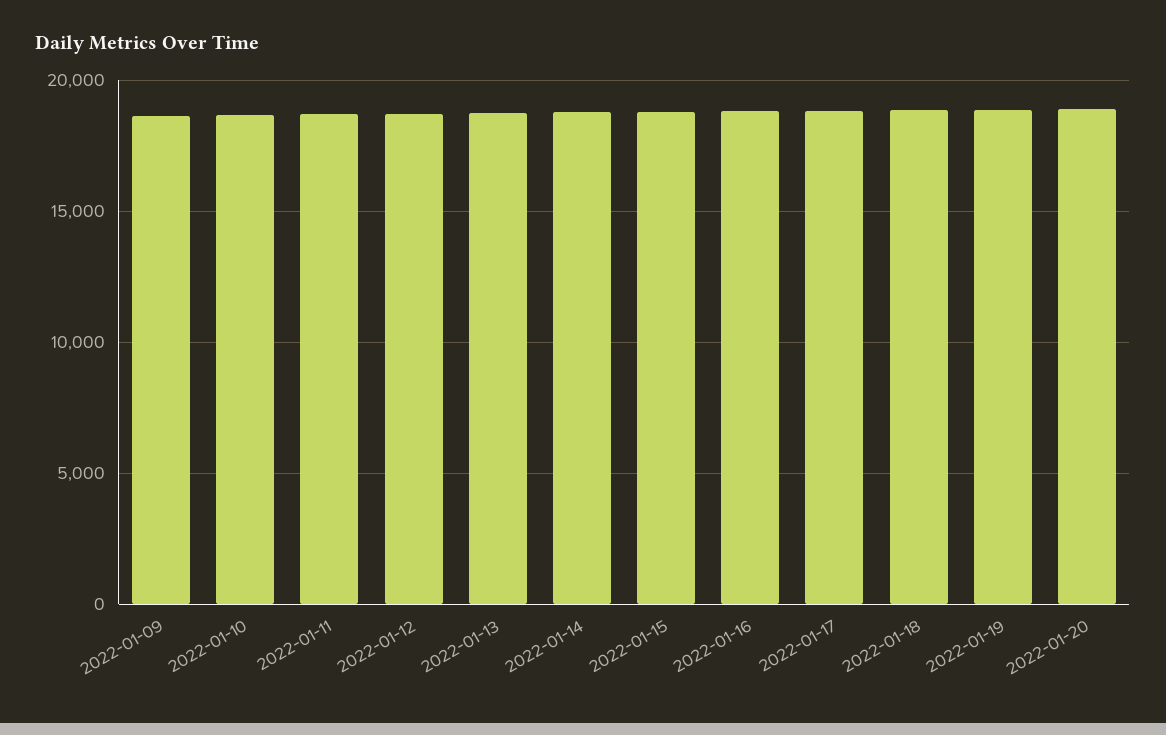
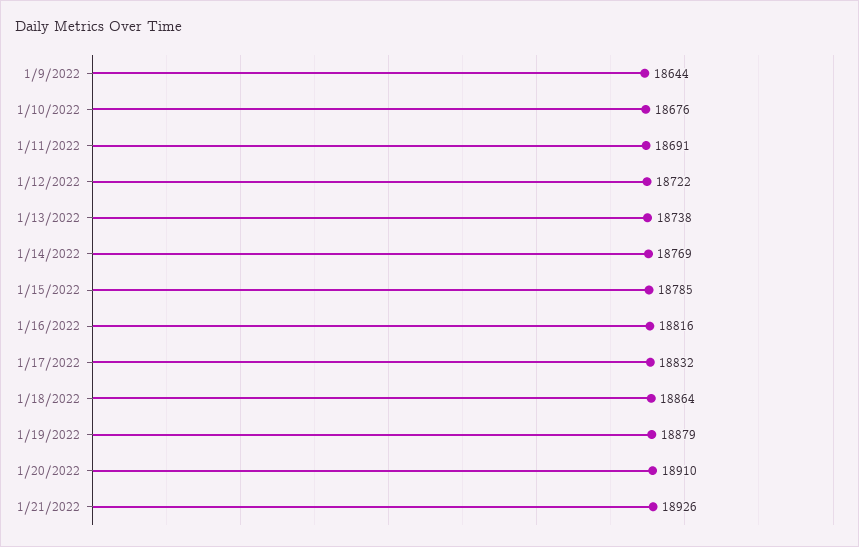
1/21/2022: none -> 18926

